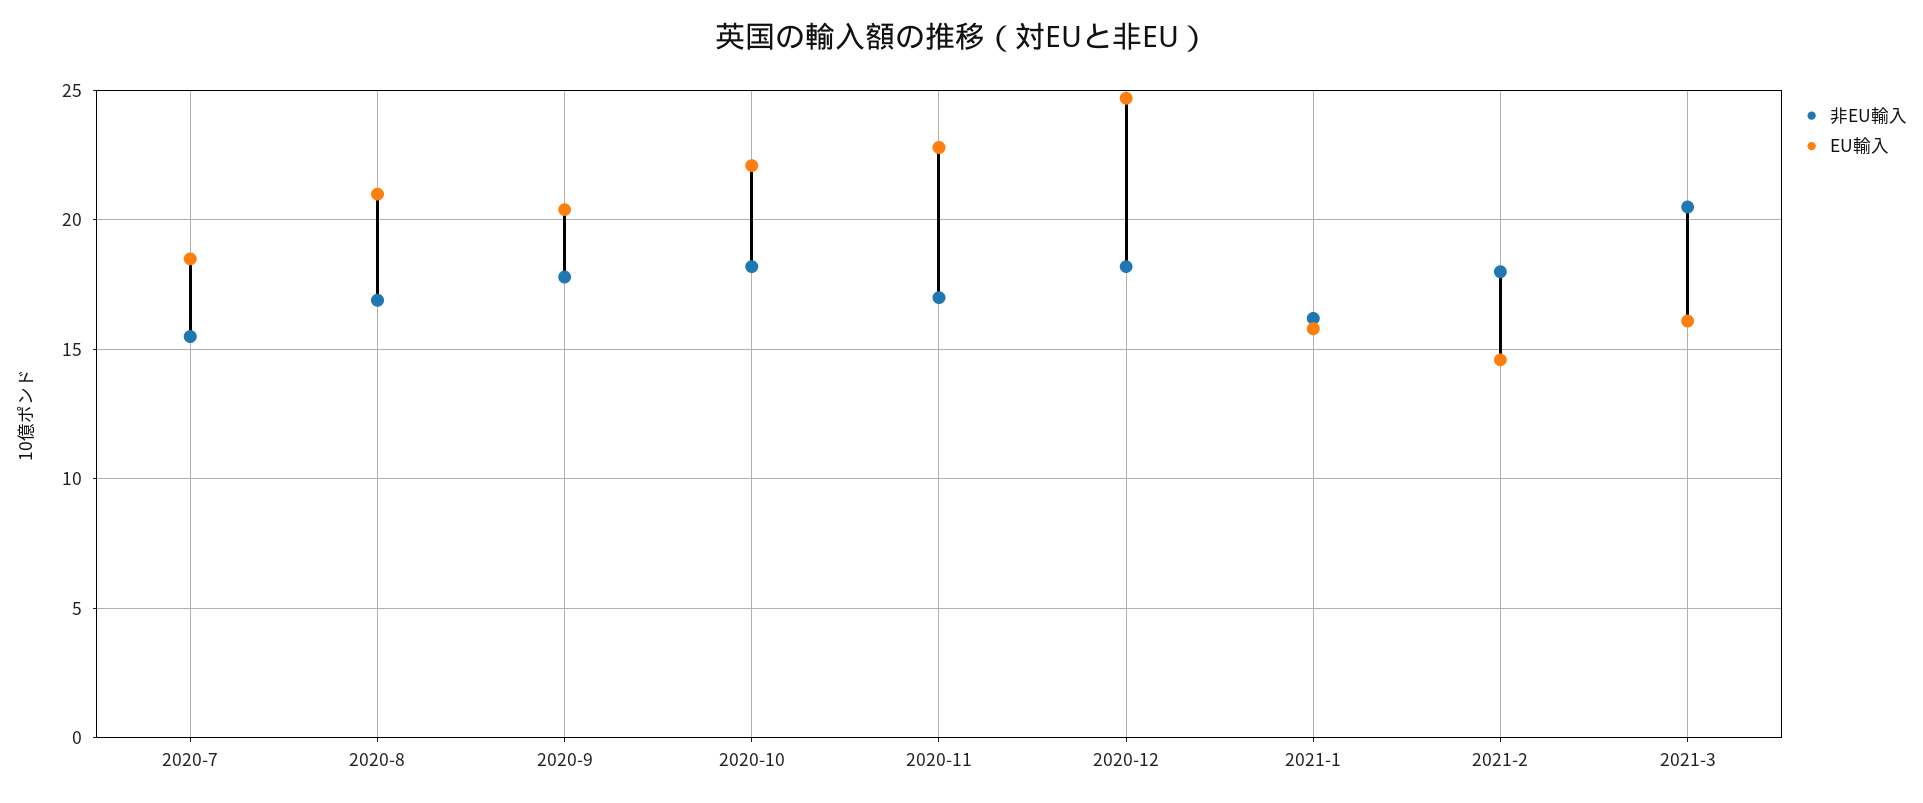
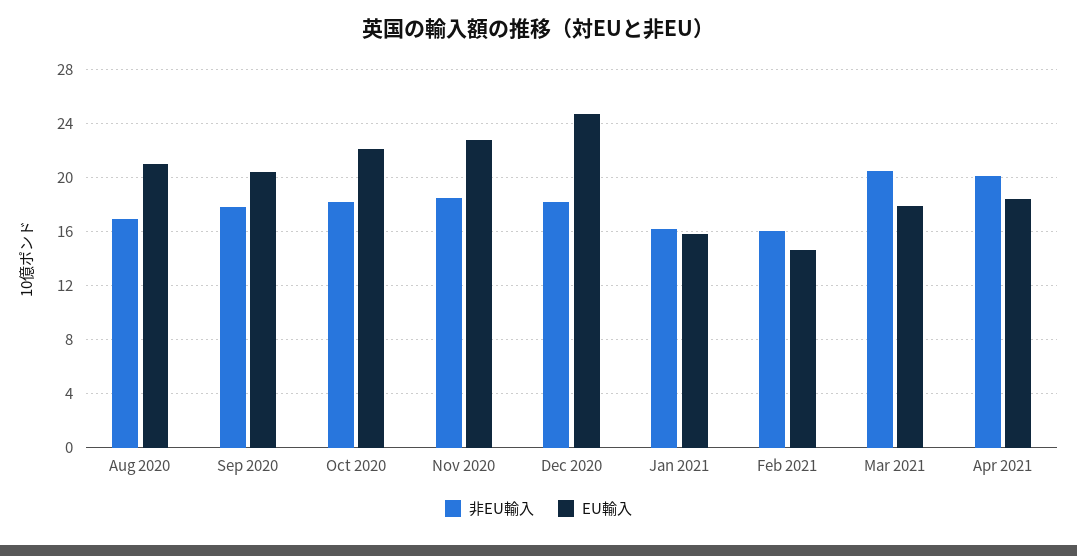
非EU輸入, 2020-7: 15.5 -> none
EU輸入, 2020-7: 18.5 -> none
非EU輸入, 2020-11: 17 -> 18.5
非EU輸入, 2021-2: 18 -> 16
EU輸入, 2021-3: 16 -> 18
非EU輸入, Apr 2021: none -> 20
EU輸入, Apr 2021: none -> 18.5

